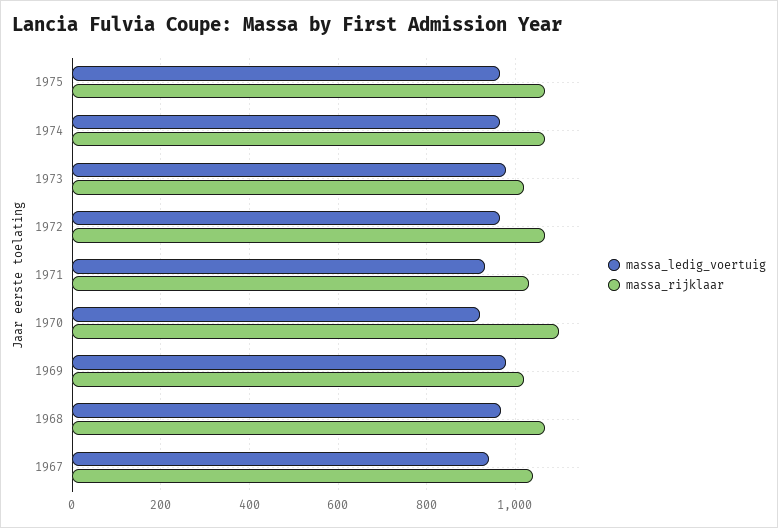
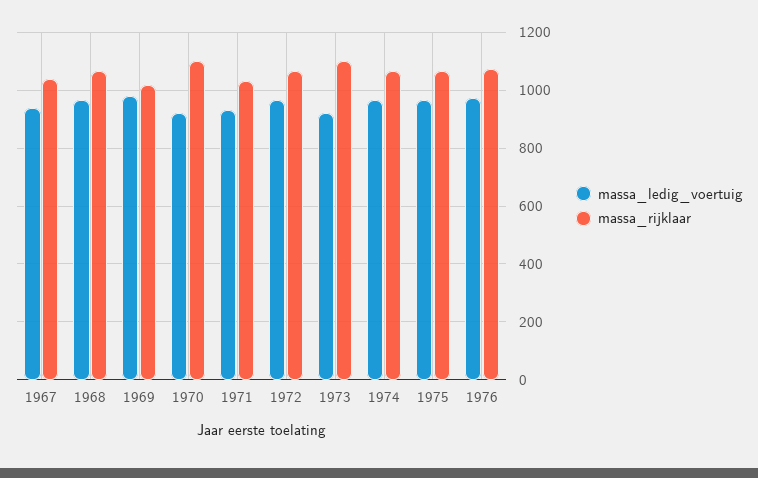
massa_ledig_voertuig, 1973: 980 -> 925
massa_rijklaar, 1973: 1020 -> 1100
massa_ledig_voertuig, 1976: none -> 975
massa_rijklaar, 1976: none -> 1075

